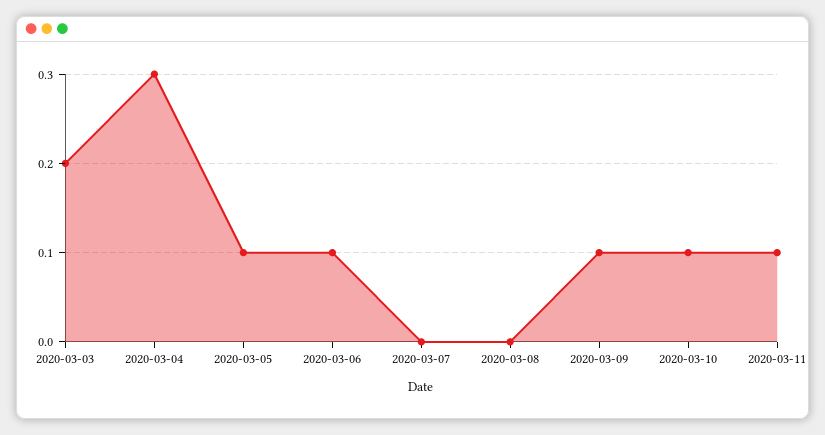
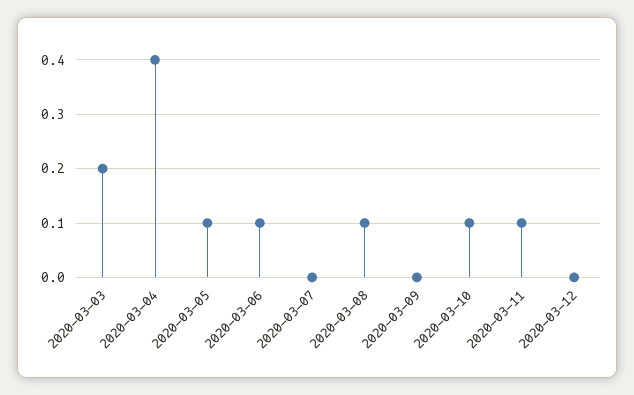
2020-03-04: 0.3 -> 0.4
2020-03-08: 0 -> 0.1
2020-03-09: 0.1 -> 0
2020-03-12: none -> 0

